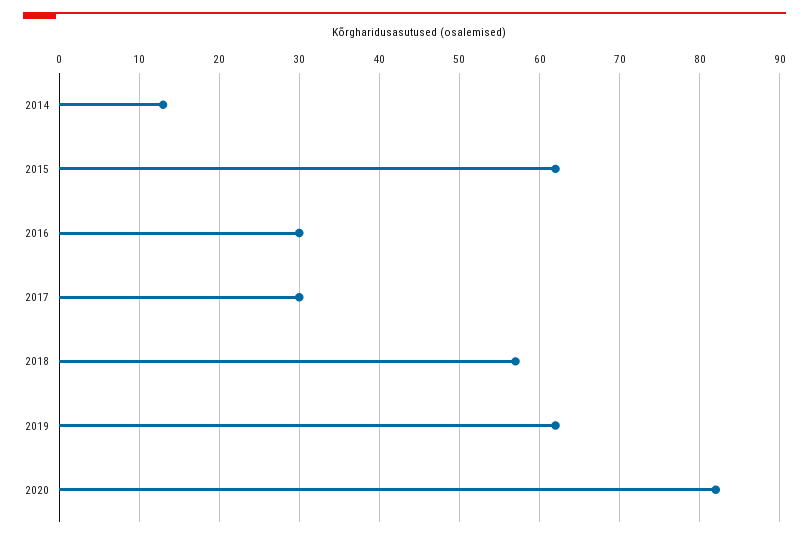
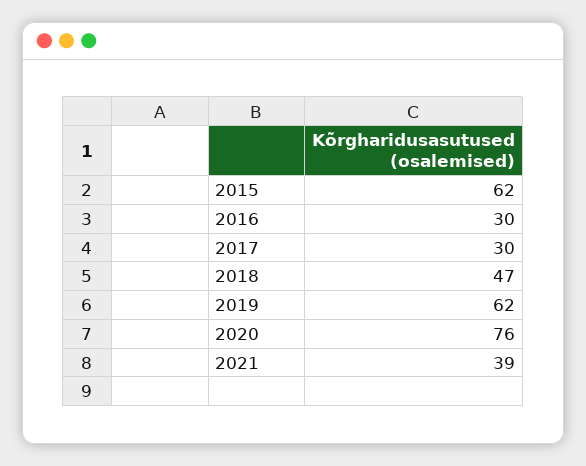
2014: 13 -> none
2018: 57 -> 47
2020: 82 -> 76
2021: none -> 39

